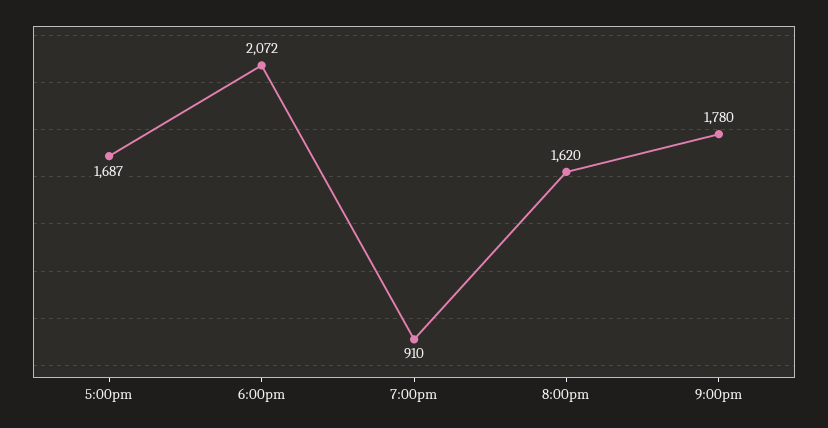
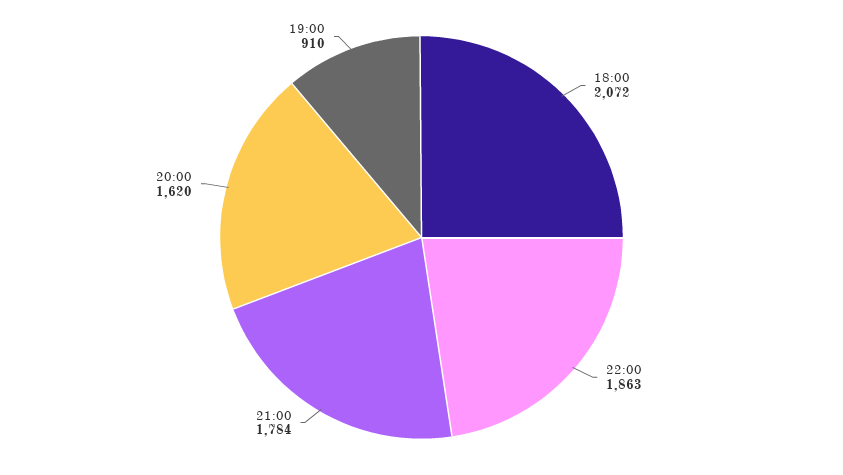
5:00pm: 1687 -> none
9:00pm: 1780 -> 1784
22:00: none -> 1863

